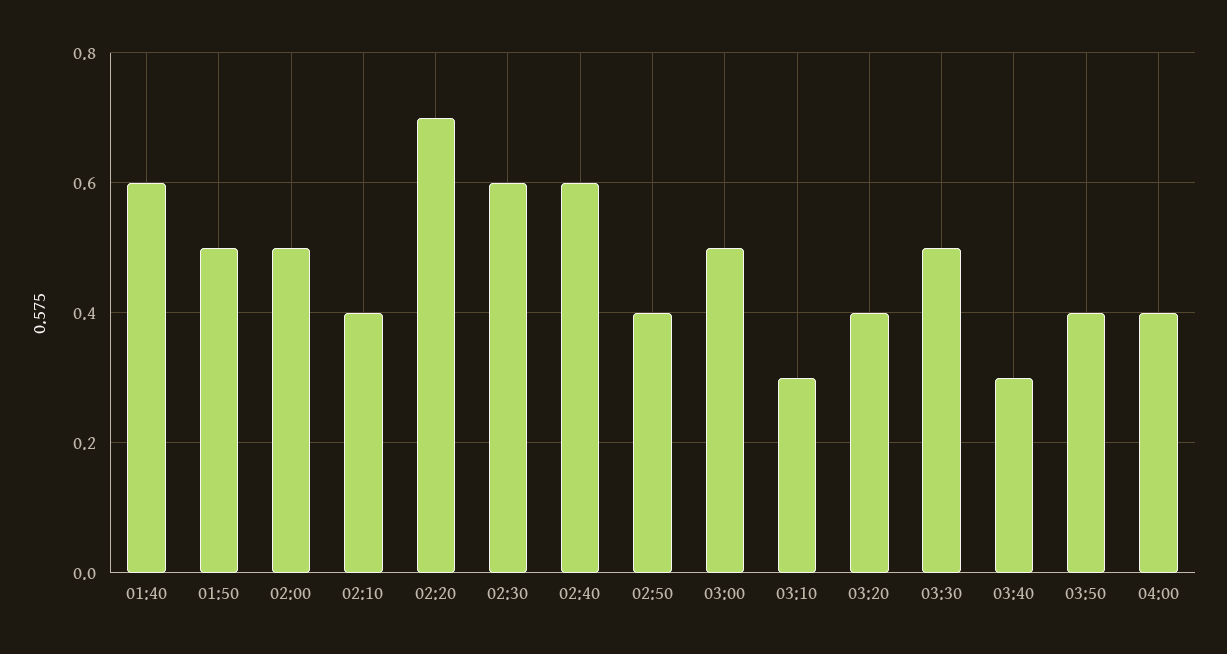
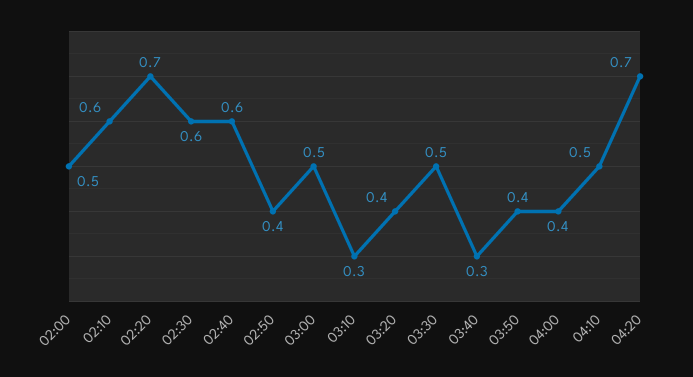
01:40: 0.6 -> none
01:50: 0.5 -> none
02:10: 0.4 -> 0.6
04:10: none -> 0.5
04:20: none -> 0.7

